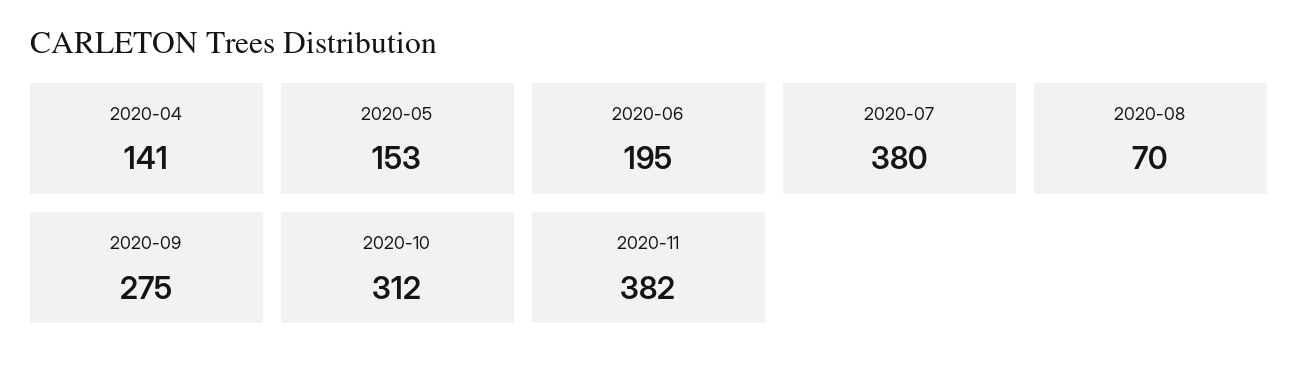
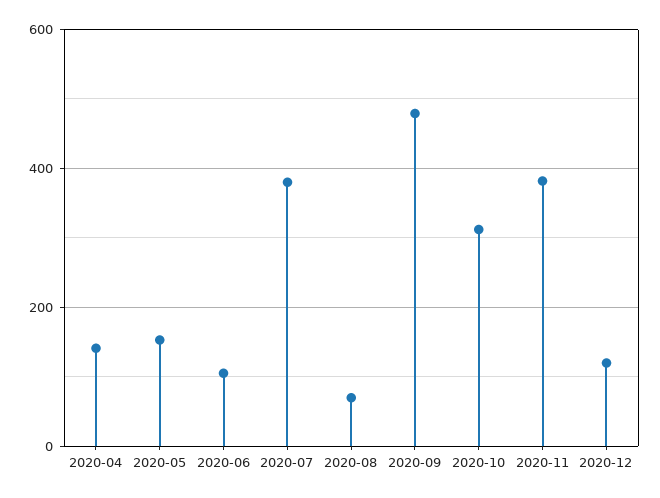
2020-06: 195 -> 100
2020-09: 275 -> 480
2020-12: none -> 120

